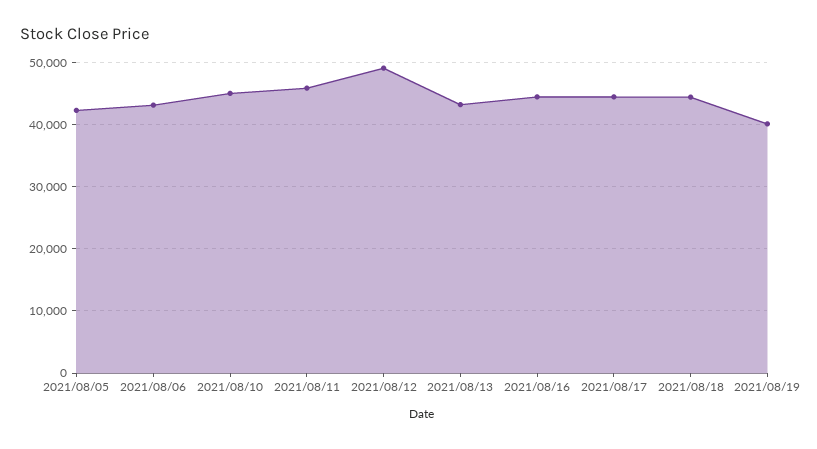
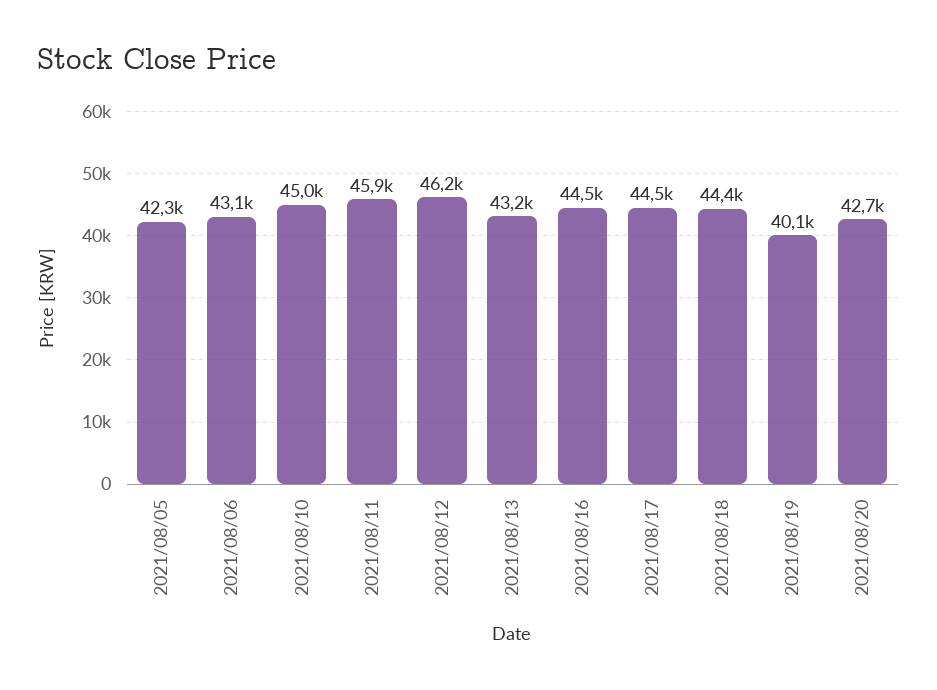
2021/08/12: 49000 -> 46200
2021/08/20: none -> 42700

